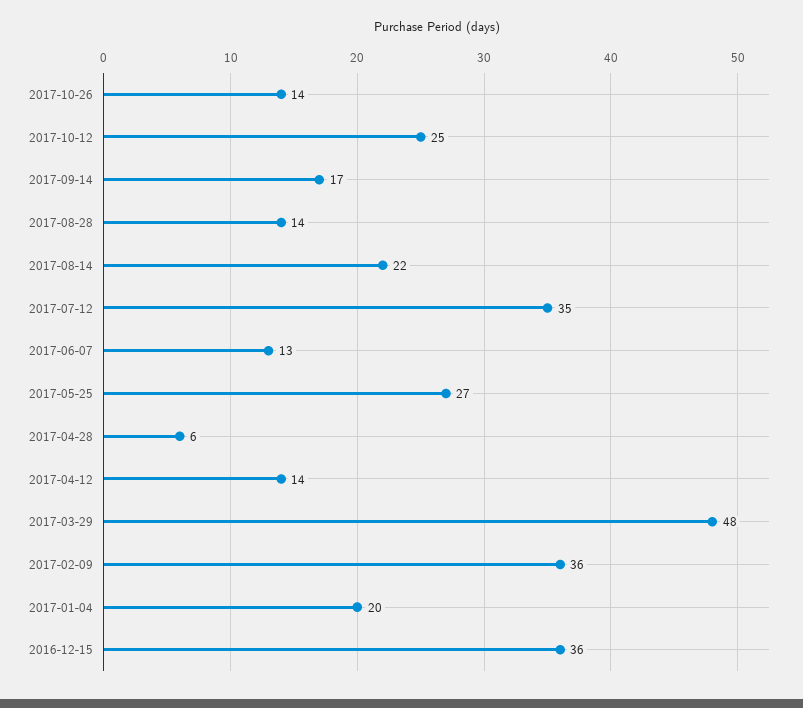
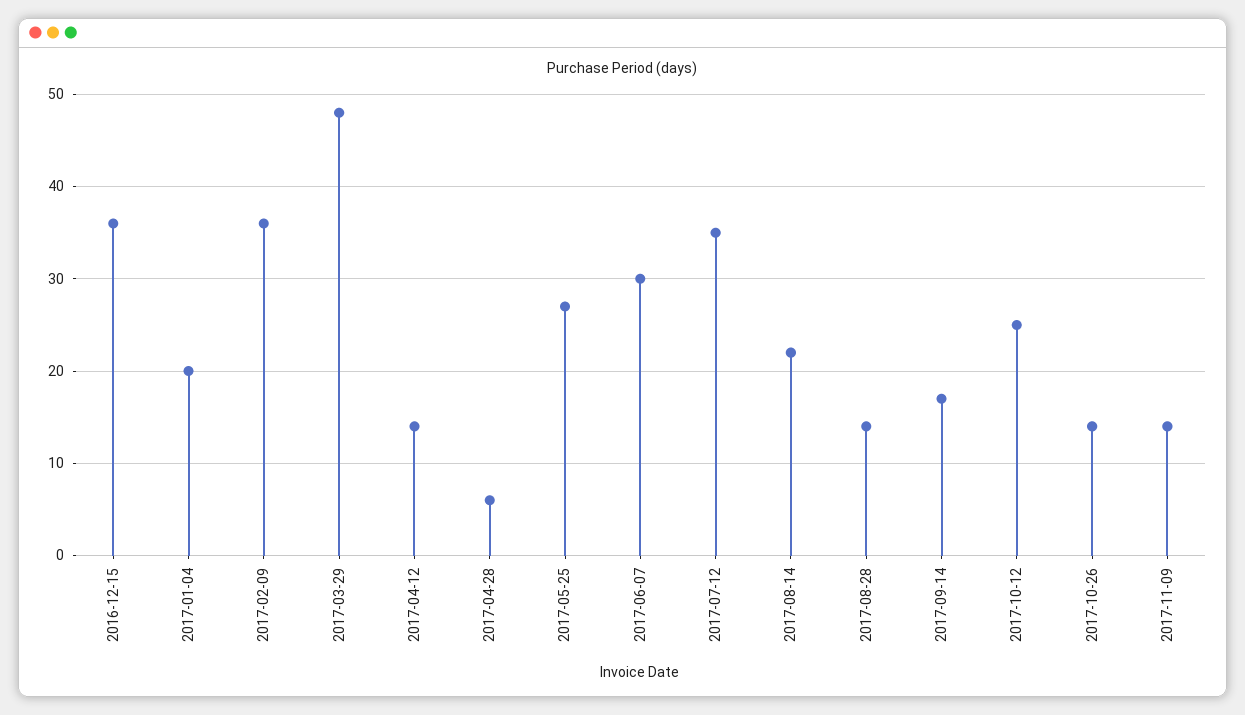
2017-06-07: 13 -> 30
2017-11-09: none -> 14

